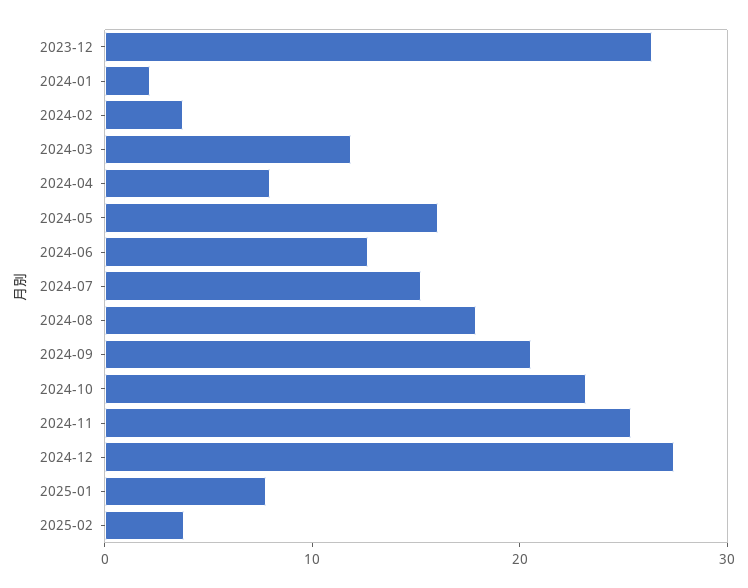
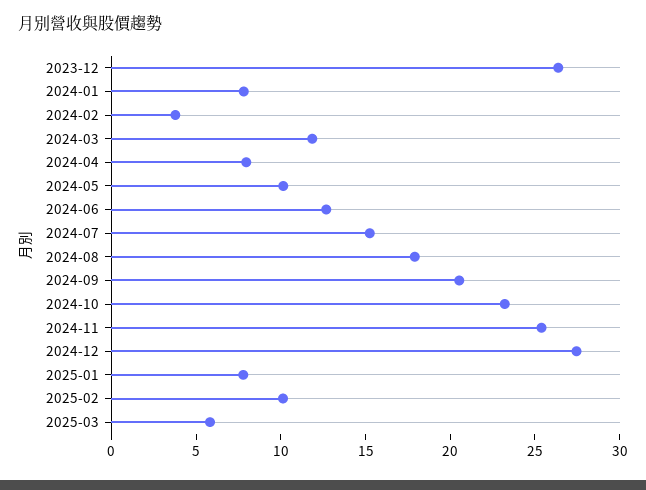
2024-01: 2 -> 8
2024-05: 16 -> 10
2025-02: 4 -> 10
2025-03: none -> 6

